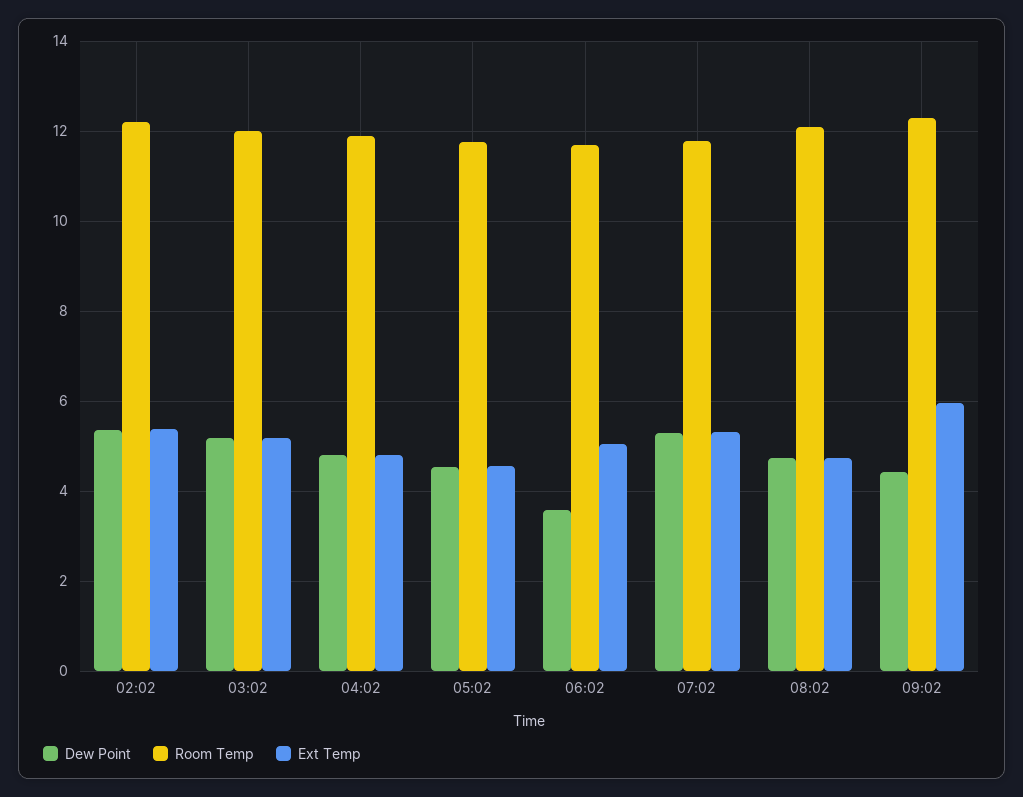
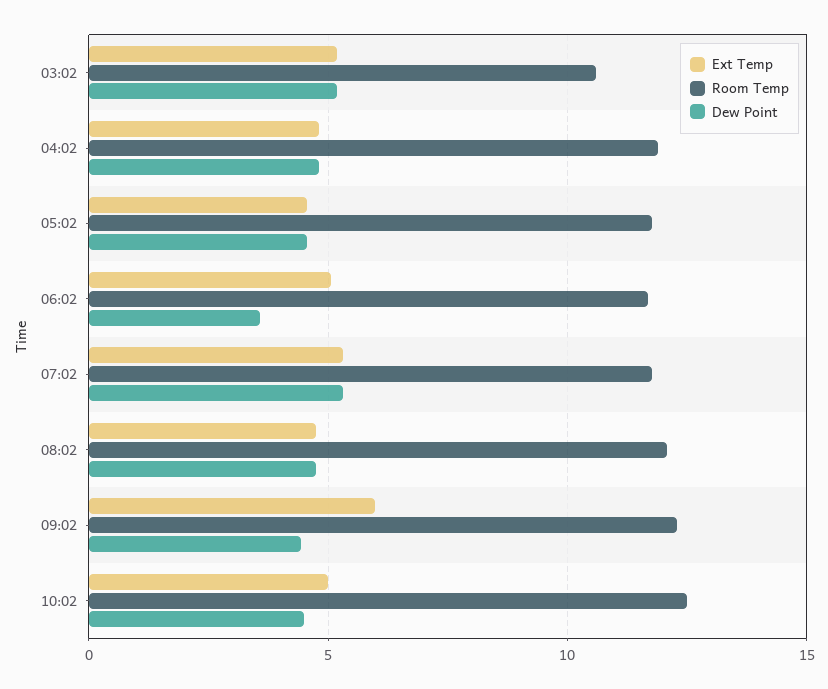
Dew Point, 02:02: 5.4 -> none
Room Temp, 02:02: 12.2 -> none
Ext Temp, 02:02: 5.4 -> none
Room Temp, 03:02: 12 -> 10.5
Ext Temp, 10:02: none -> 5
Room Temp, 10:02: none -> 12.5
Dew Point, 10:02: none -> 4.5

